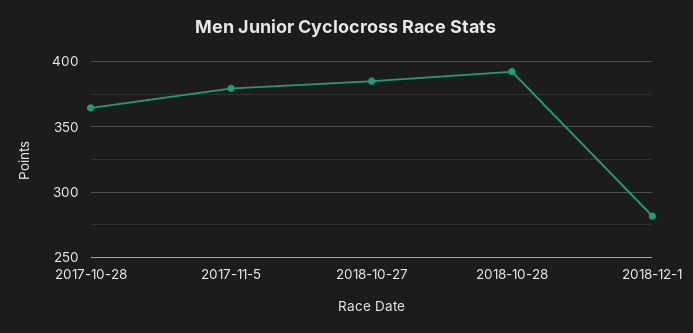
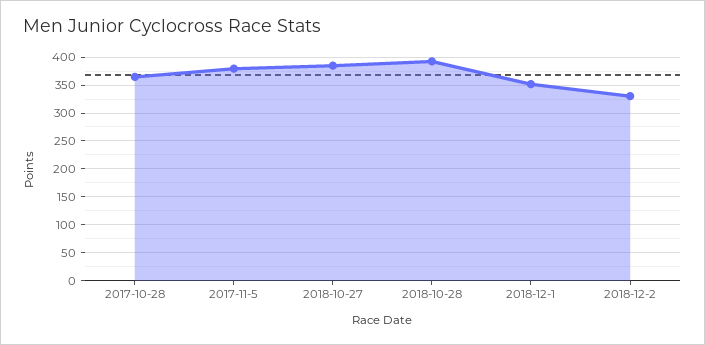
2018-12-1: 280 -> 350
2018-12-2: none -> 325

